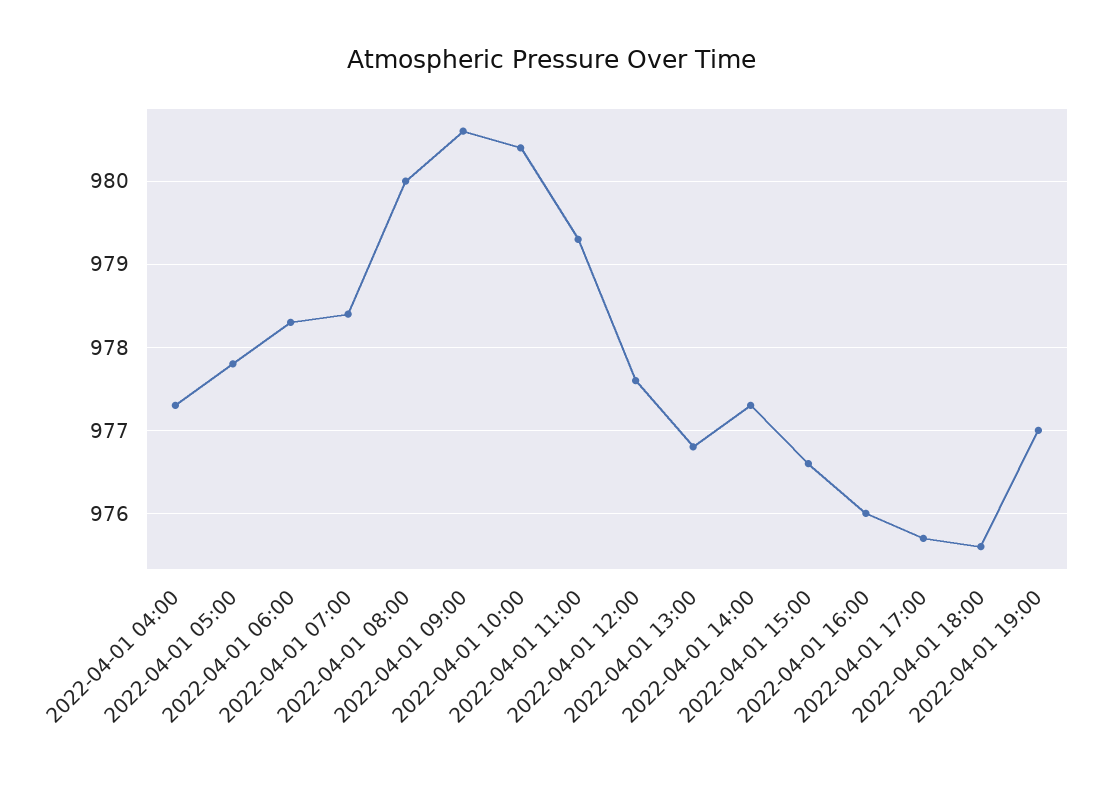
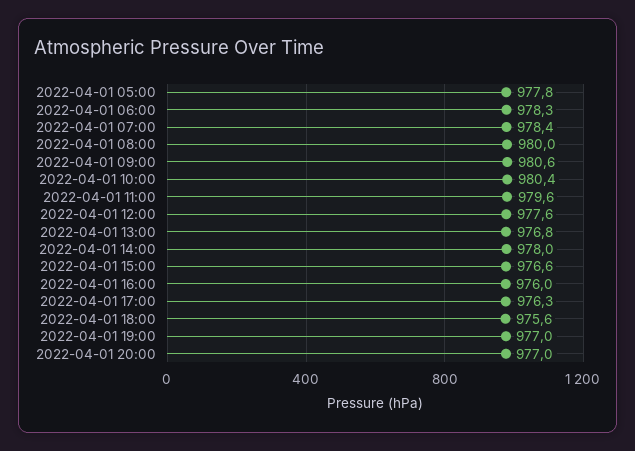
2022-04-01 04:00: 977.3 -> none
2022-04-01 11:00: 979.3 -> 979.6
2022-04-01 14:00: 977.3 -> 978
2022-04-01 17:00: 975.7 -> 976.3
2022-04-01 20:00: none -> 977

